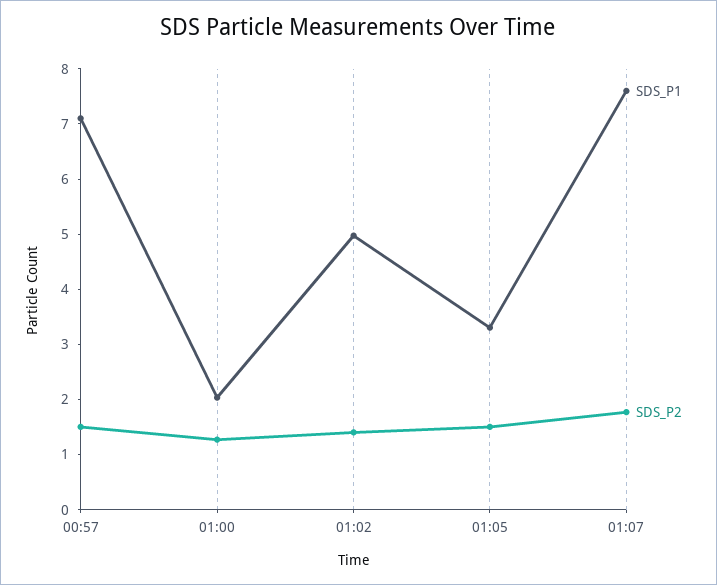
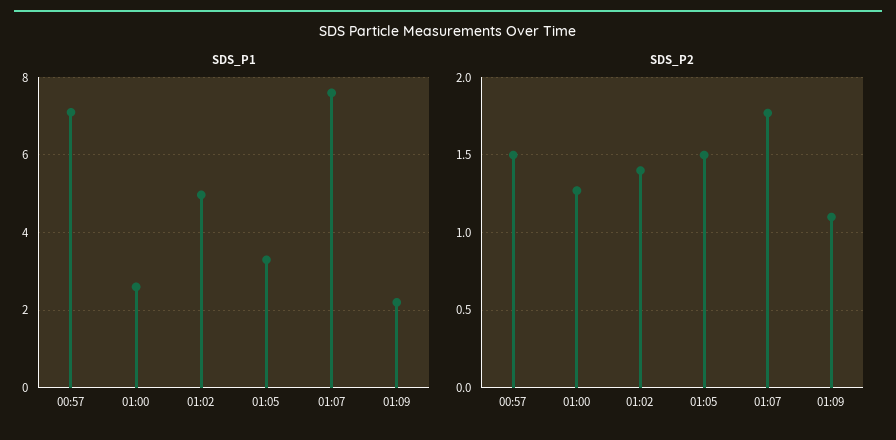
SDS_P1, 01:00: 2 -> 2.6
SDS_P1, 01:09: none -> 2.2
SDS_P2, 01:09: none -> 1.1

